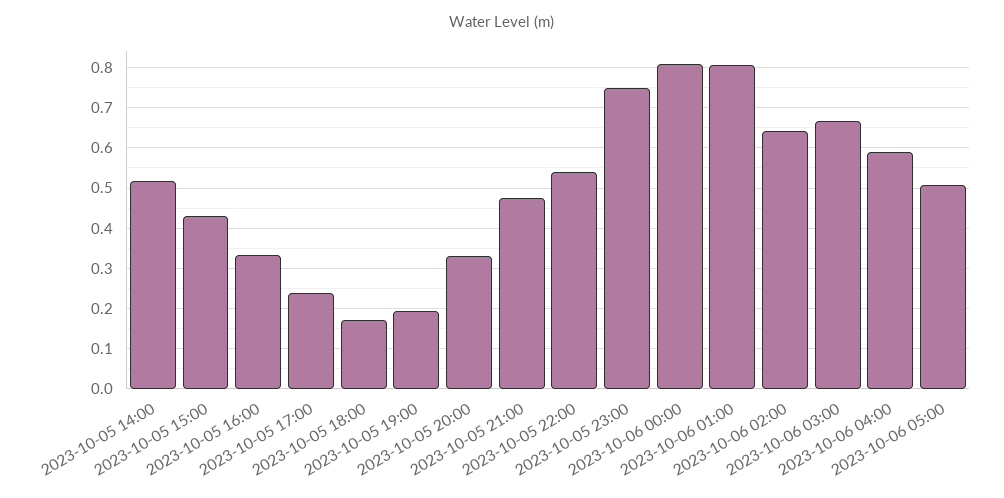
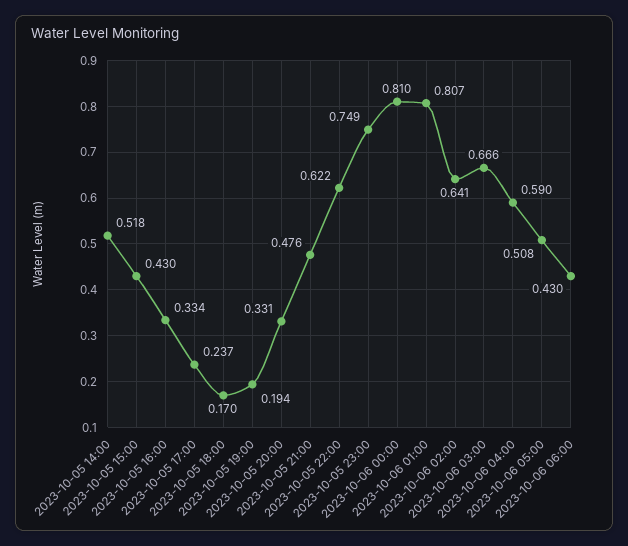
2023-10-05 22:00: 0.54 -> 0.622
2023-10-06 06:00: none -> 0.43

